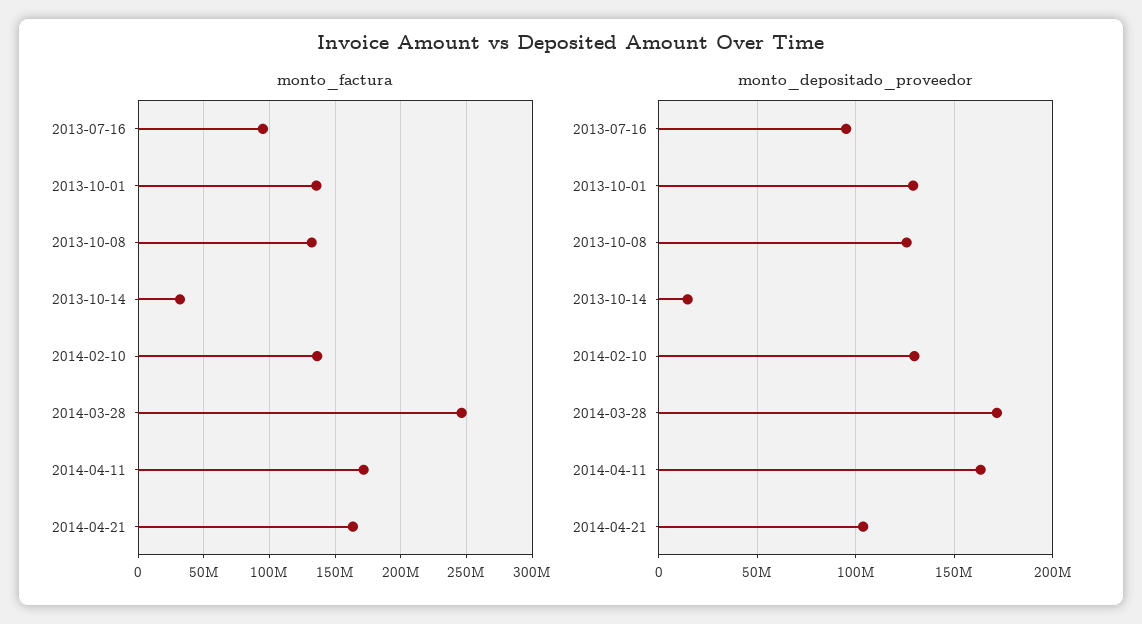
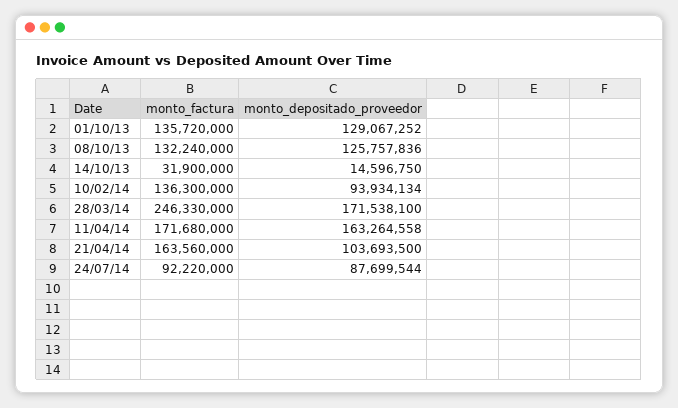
monto_factura, 2013-07-16: 95000000 -> none
monto_depositado_proveedor, 2013-07-16: 95000000 -> none
monto_depositado_proveedor, 2014-02-10: 130000000 -> 93934134
monto_factura, 24/07/14: none -> 92220000
monto_depositado_proveedor, 24/07/14: none -> 87699544

